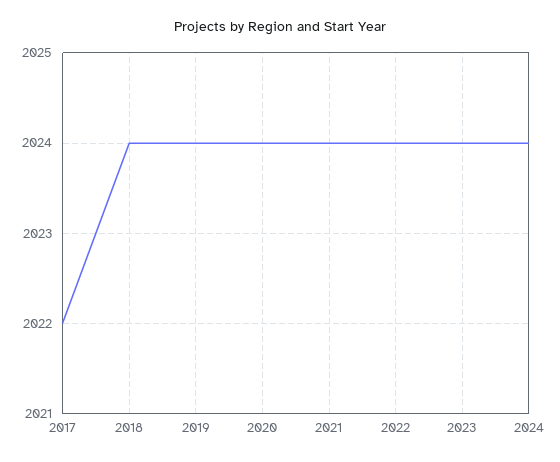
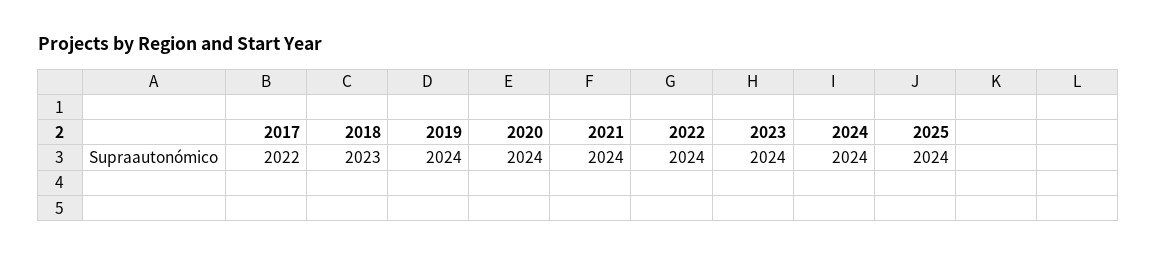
2018: 2024 -> 2023
2025: none -> 2024

